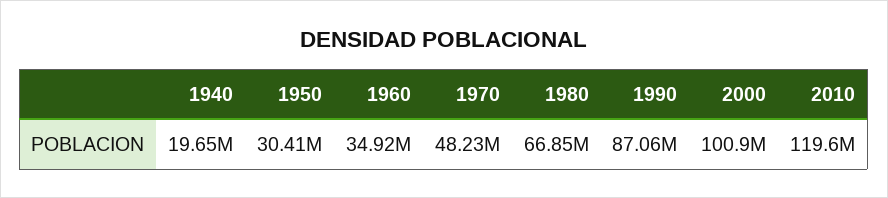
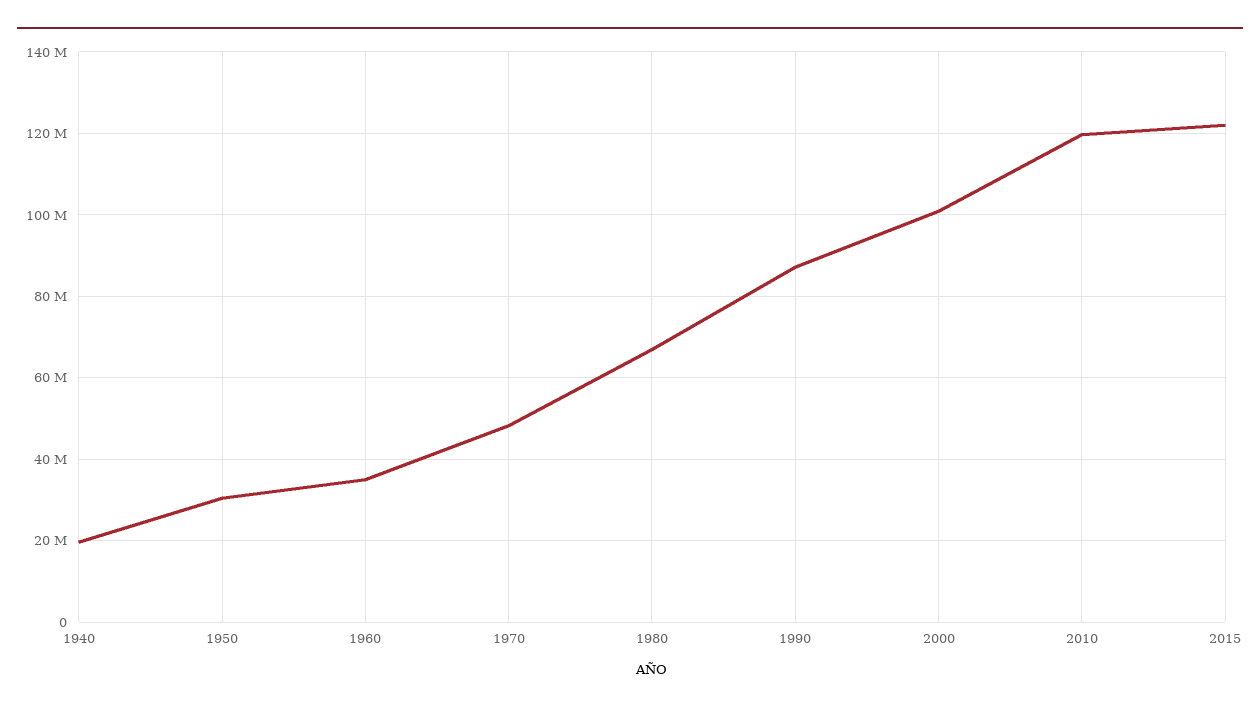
2015: none -> 122000000

